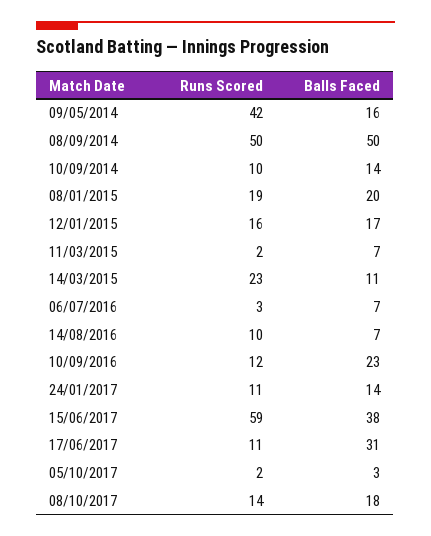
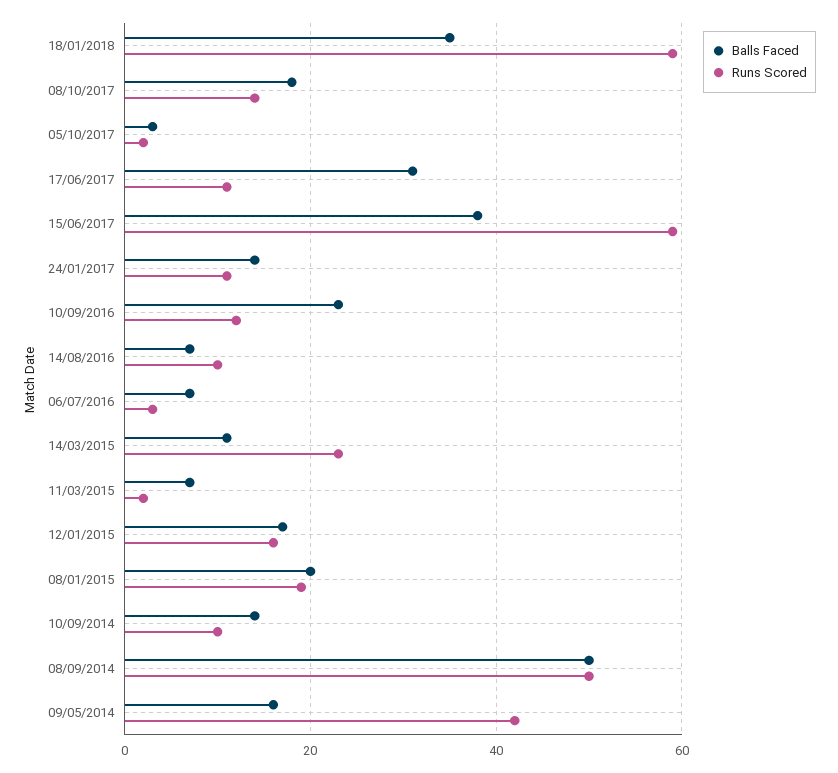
Balls Faced, 18/01/2018: none -> 35
Runs Scored, 18/01/2018: none -> 60

